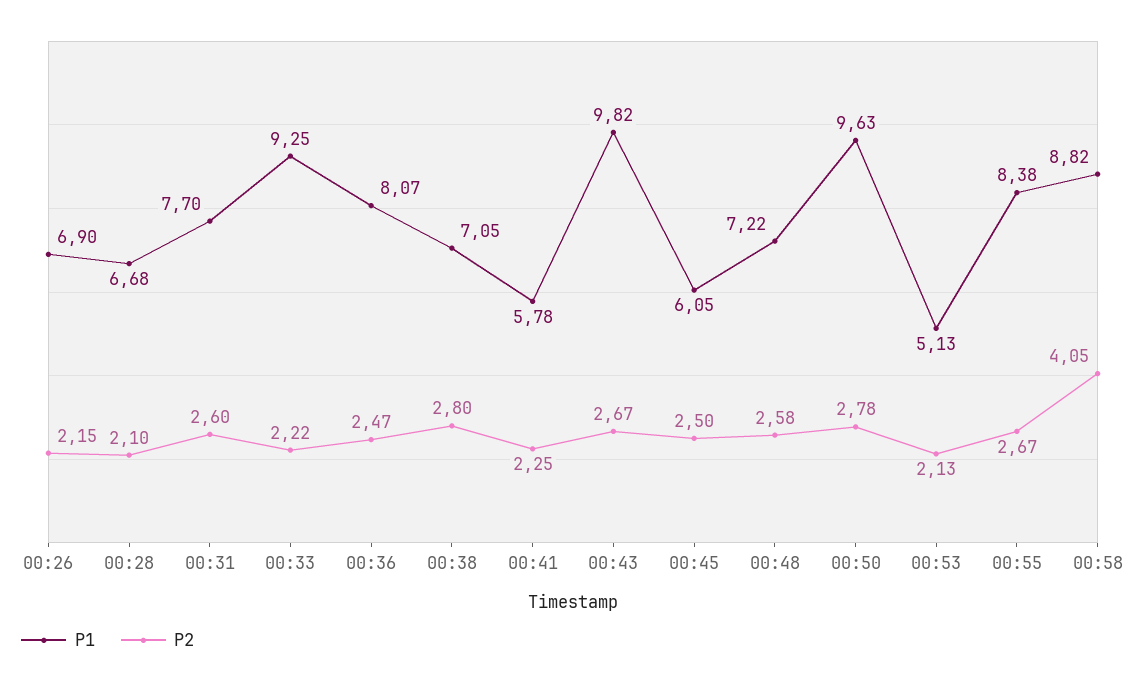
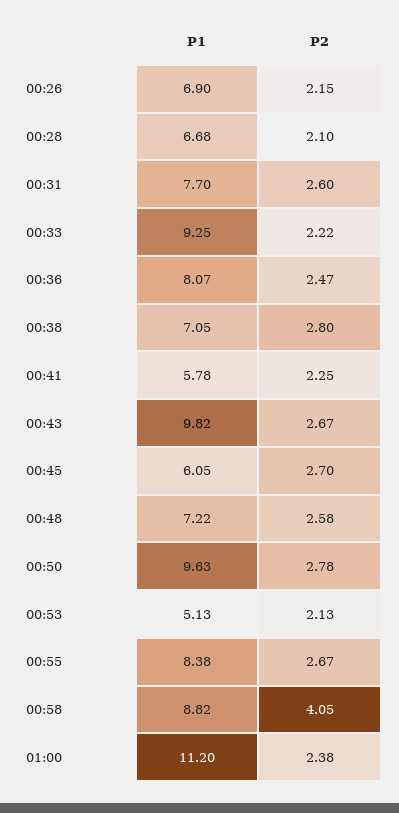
P2, 00:45: 2.5 -> 2.7
P1, 01:00: none -> 11.2
P2, 01:00: none -> 2.38

